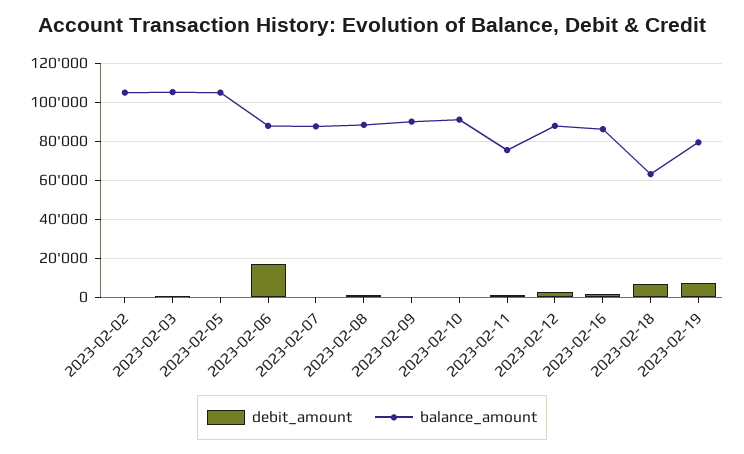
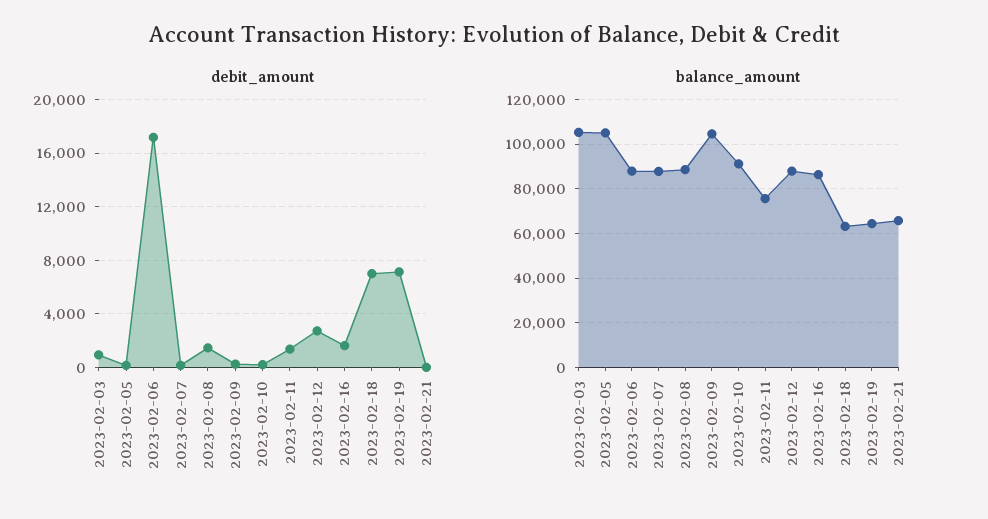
debit_amount, 2023-02-02: 0 -> none
balance_amount, 2023-02-02: 105000 -> none
balance_amount, 2023-02-09: 90000 -> 105000
balance_amount, 2023-02-19: 80000 -> 65000
debit_amount, 2023-02-21: none -> 0
balance_amount, 2023-02-21: none -> 65000

